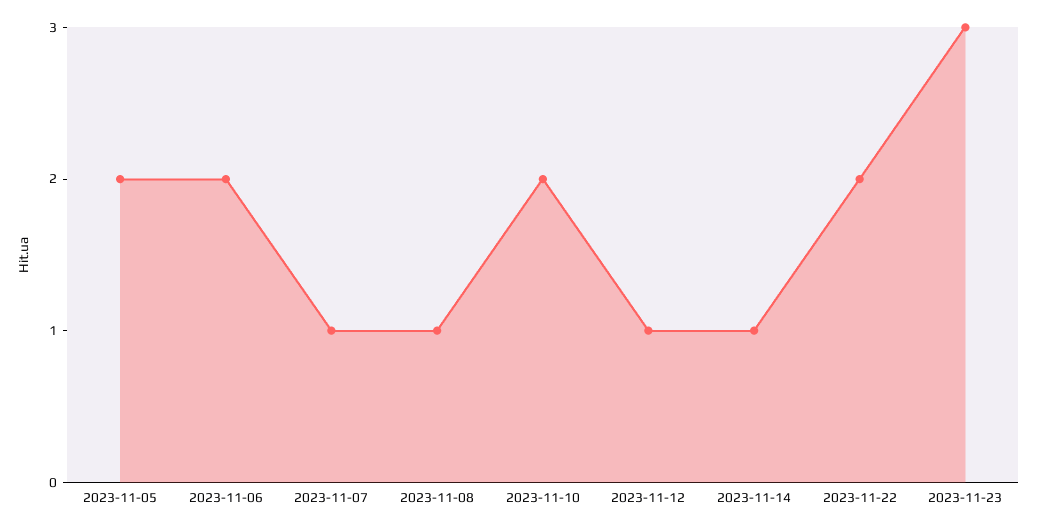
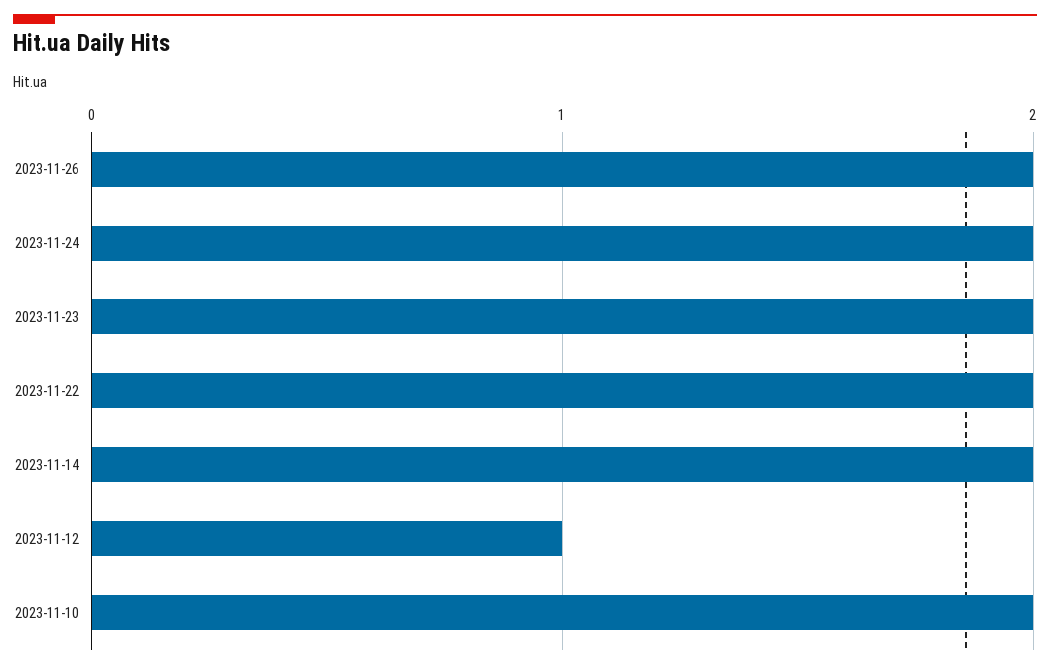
2023-11-05: 2 -> none
2023-11-06: 2 -> none
2023-11-07: 1 -> none
2023-11-08: 1 -> none
2023-11-14: 1 -> 2
2023-11-23: 3 -> 2
2023-11-26: none -> 2
2023-11-24: none -> 2

